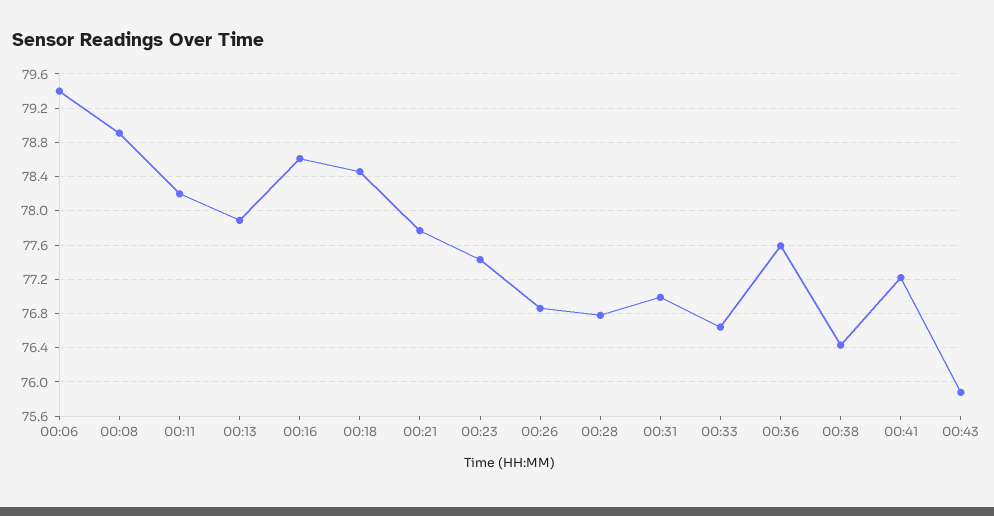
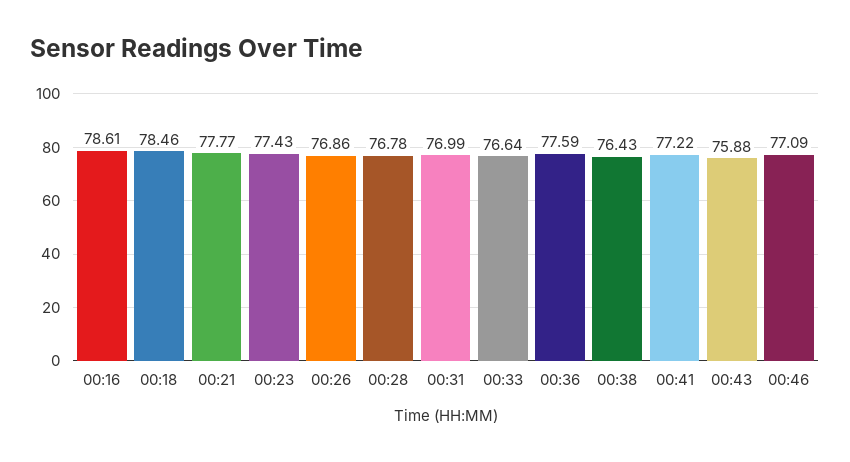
00:06: 79.4 -> none
00:08: 78.9 -> none
00:11: 78.2 -> none
00:13: 77.9 -> none
00:46: none -> 77.09

